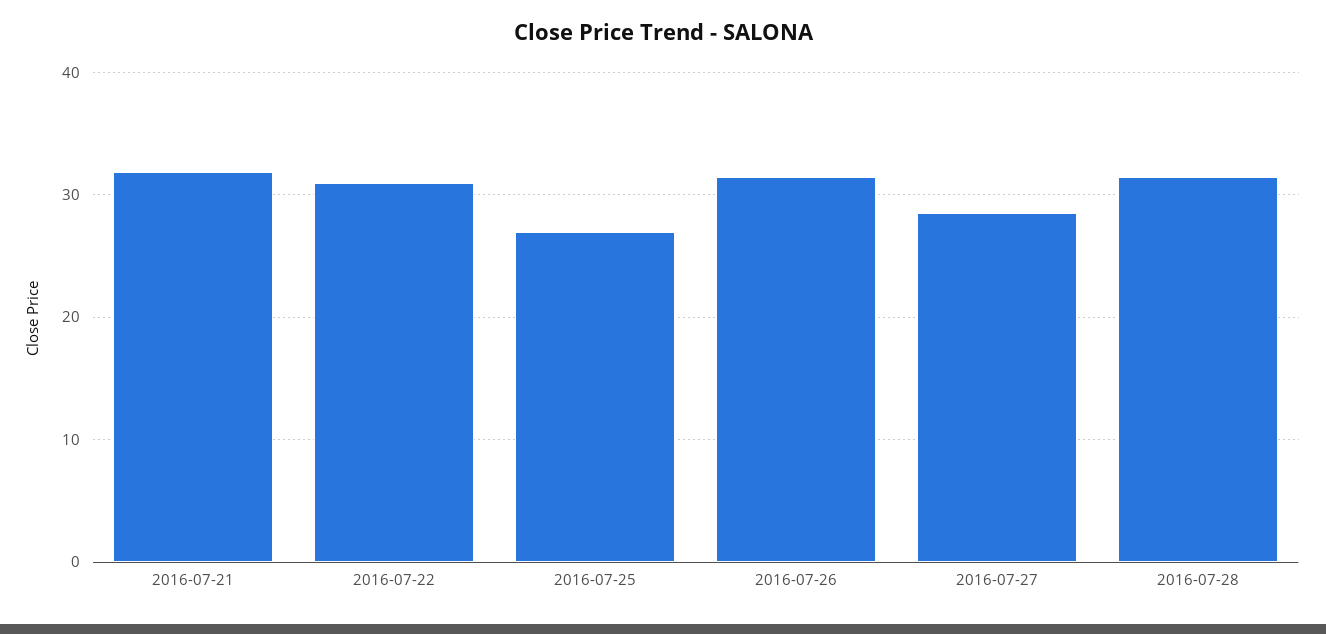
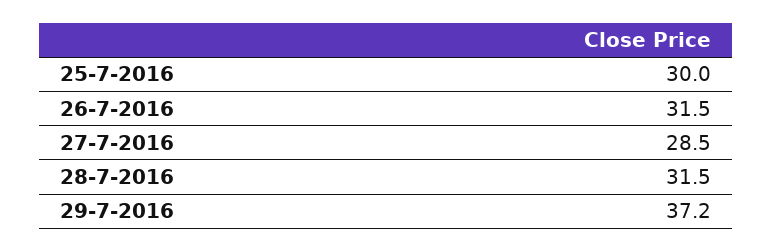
2016-07-21: 32 -> none
2016-07-22: 31 -> none
2016-07-25: 27 -> 30
29-7-2016: none -> 37.2

